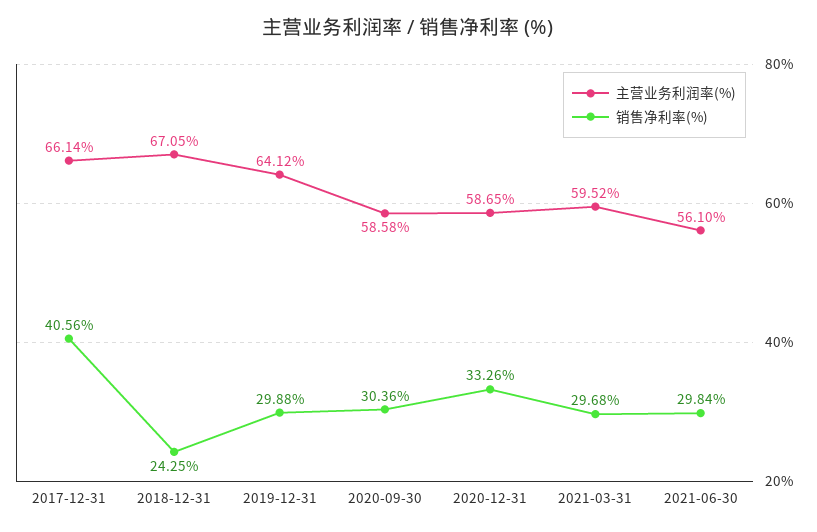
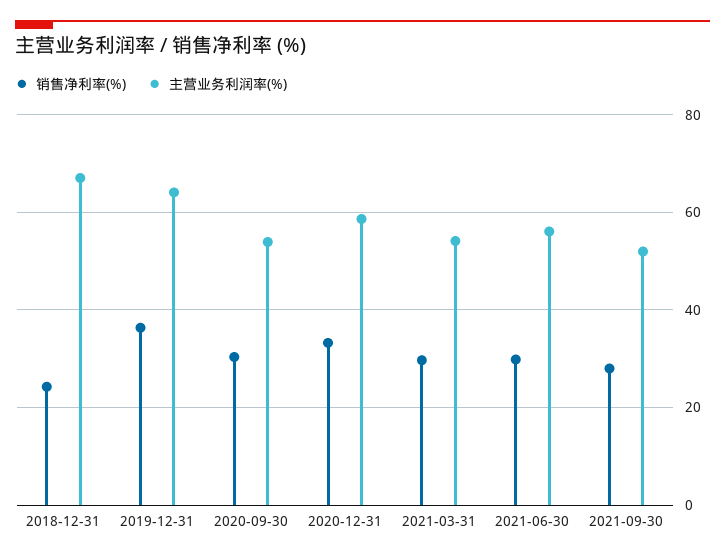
主营业务利润率(%), 2017-12-31: 66.14 -> none
销售净利率(%), 2017-12-31: 40.56 -> none
销售净利率(%), 2019-12-31: 29.88 -> 36
主营业务利润率(%), 2020-09-30: 58.58 -> 54
主营业务利润率(%), 2021-03-31: 59.52 -> 54
销售净利率(%), 2021-09-30: none -> 28
主营业务利润率(%), 2021-09-30: none -> 52

